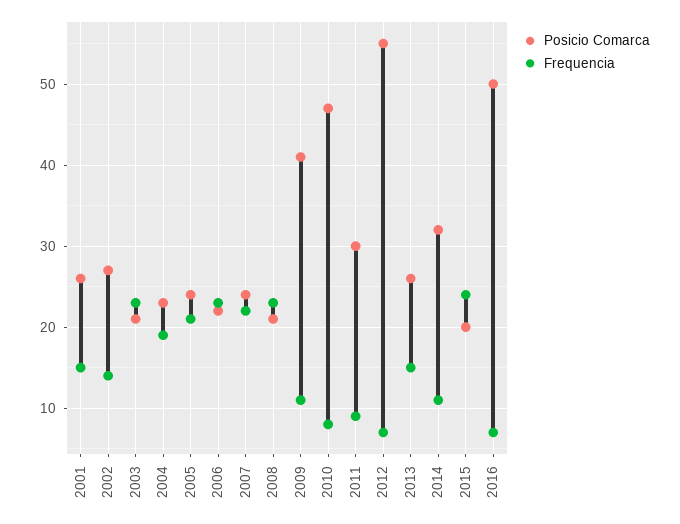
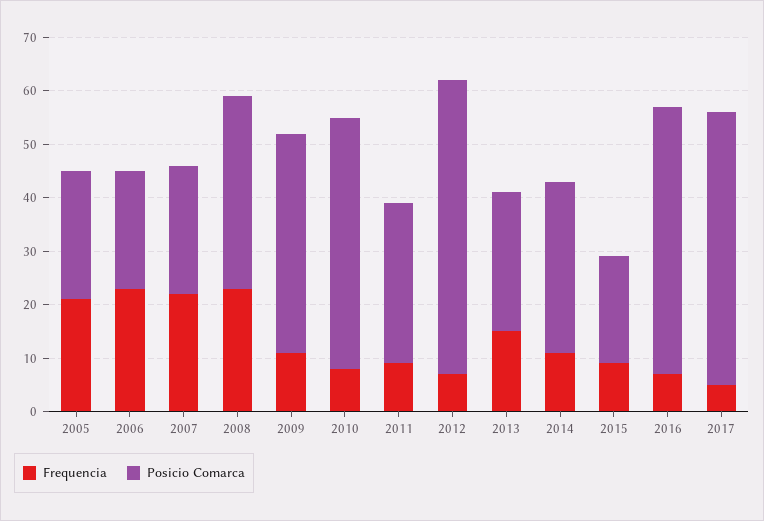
Posicio Comarca, 2001: 26 -> none
Frequencia, 2001: 15 -> none
Posicio Comarca, 2002: 27 -> none
Frequencia, 2002: 14 -> none
Posicio Comarca, 2003: 21 -> none
Frequencia, 2003: 23 -> none
Posicio Comarca, 2004: 23 -> none
Frequencia, 2004: 19 -> none
Posicio Comarca, 2008: 21 -> 35
Frequencia, 2015: 24 -> 10
Frequencia, 2017: none -> 5
Posicio Comarca, 2017: none -> 50

